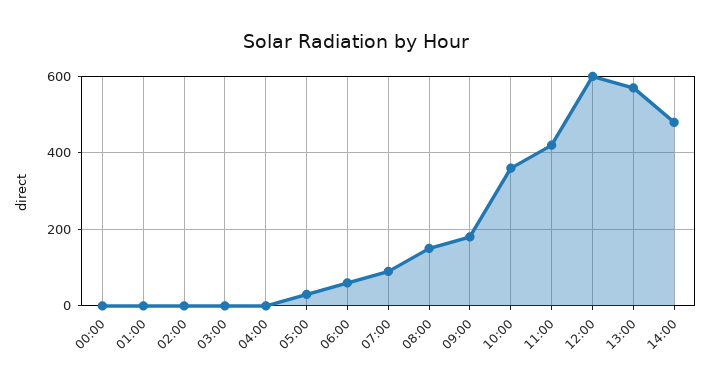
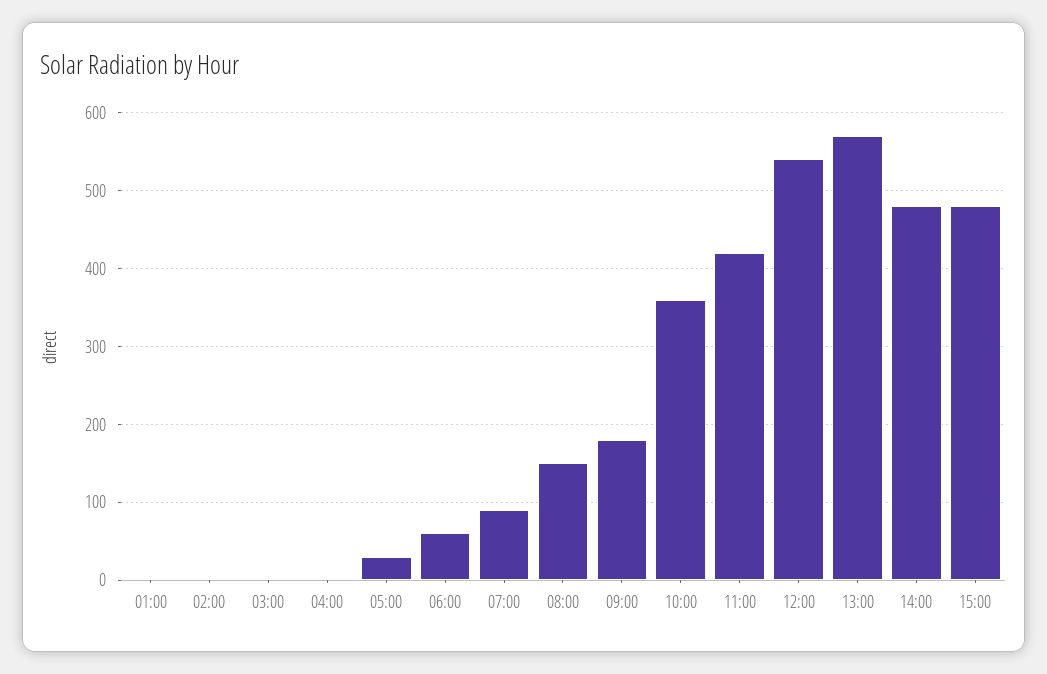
00:00: 0 -> none
12:00: 600 -> 540
15:00: none -> 480

